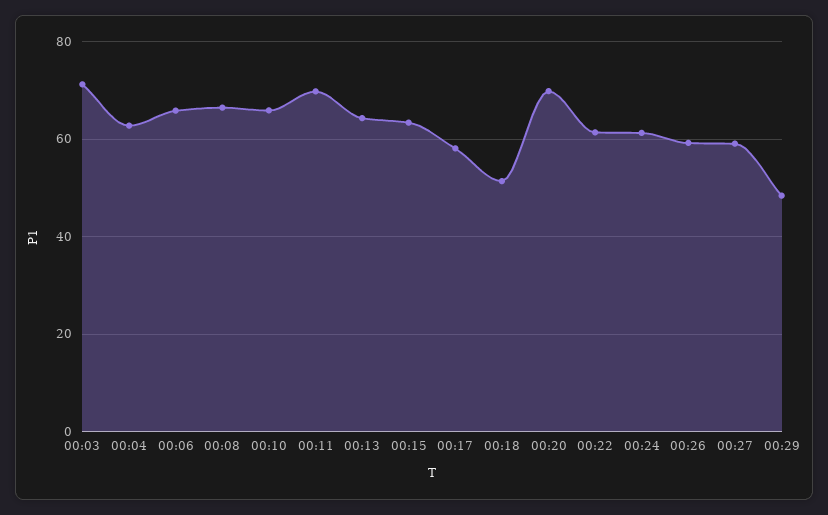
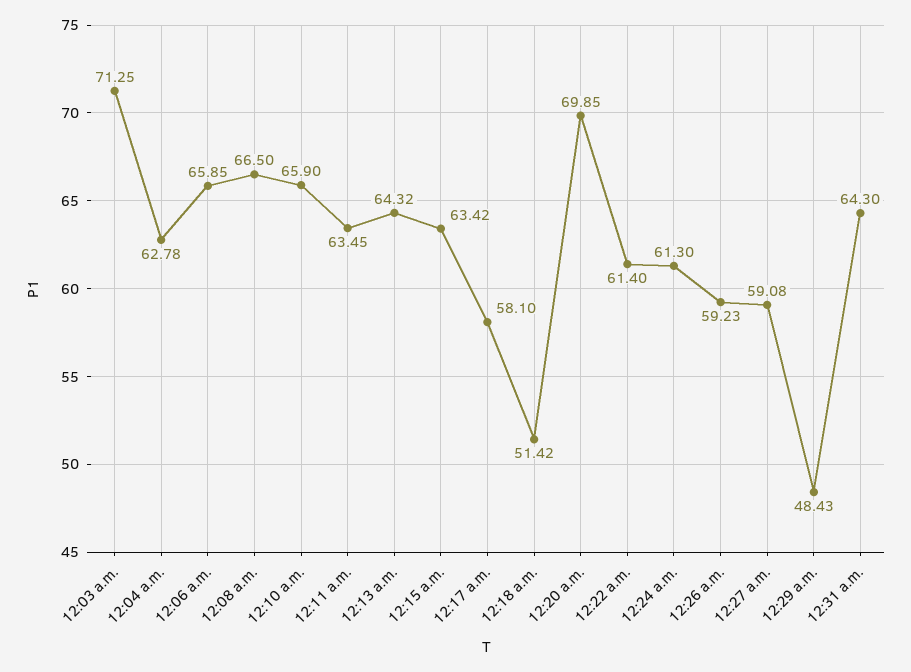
00:11: 70 -> 63.45
12:31 a.m.: none -> 64.3

